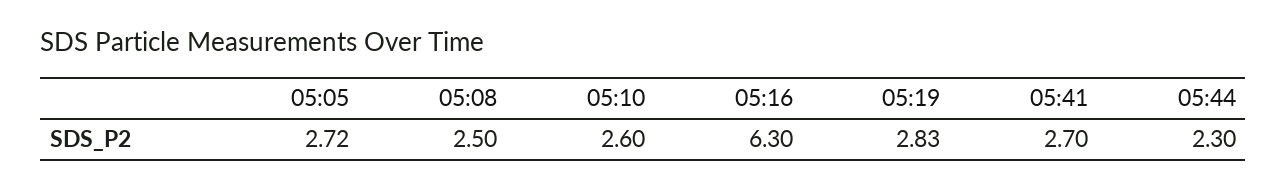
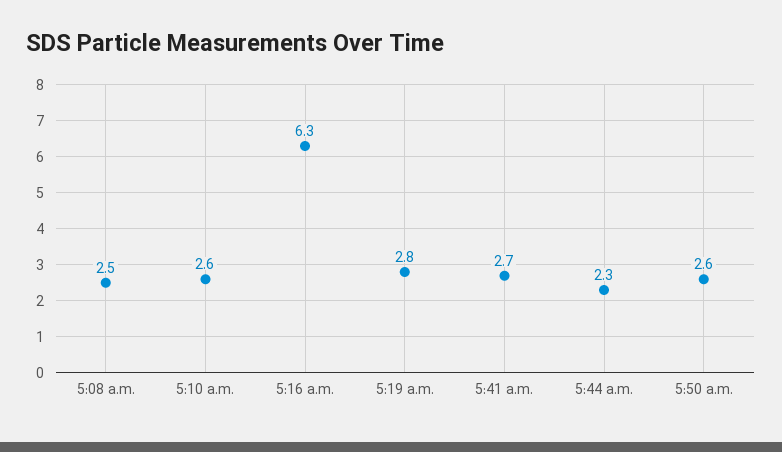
05:05: 2.72 -> none
5:50 a.m.: none -> 2.6

